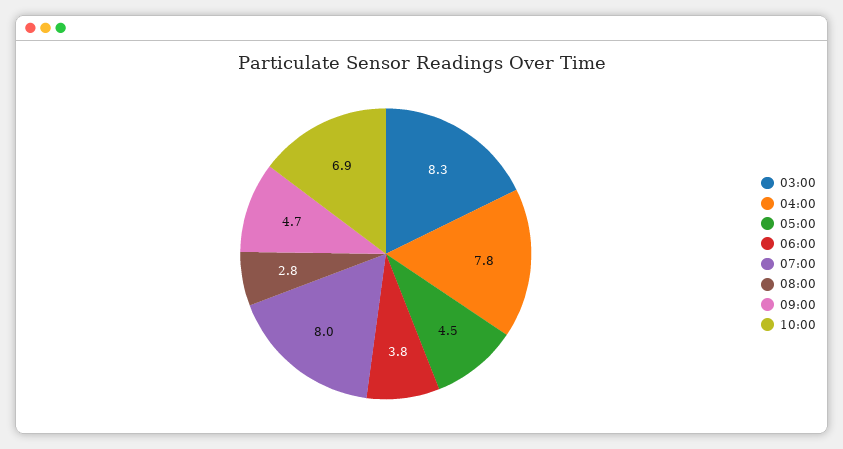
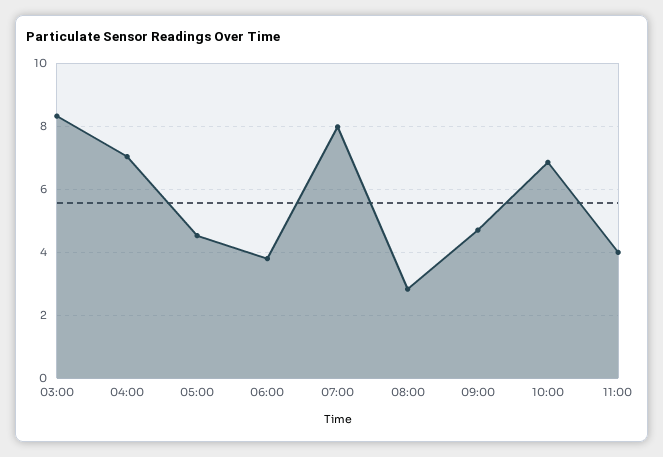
04:00: 7.8 -> 7
11:00: none -> 4

